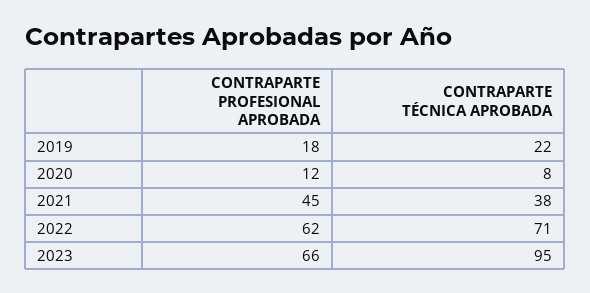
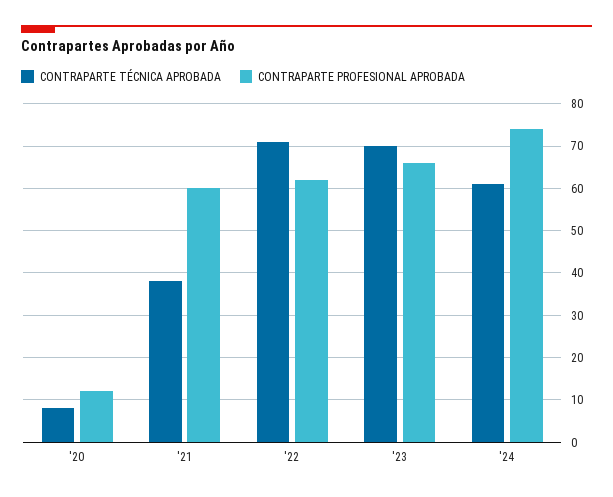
CONTRAPARTE PROFESIONAL APROBADA, 2019: 18 -> none
CONTRAPARTE TÉCNICA APROBADA, 2019: 22 -> none
CONTRAPARTE PROFESIONAL APROBADA, 2021: 45 -> 60
CONTRAPARTE TÉCNICA APROBADA, 2023: 95 -> 70
CONTRAPARTE TÉCNICA APROBADA, '24: none -> 60
CONTRAPARTE PROFESIONAL APROBADA, '24: none -> 75

